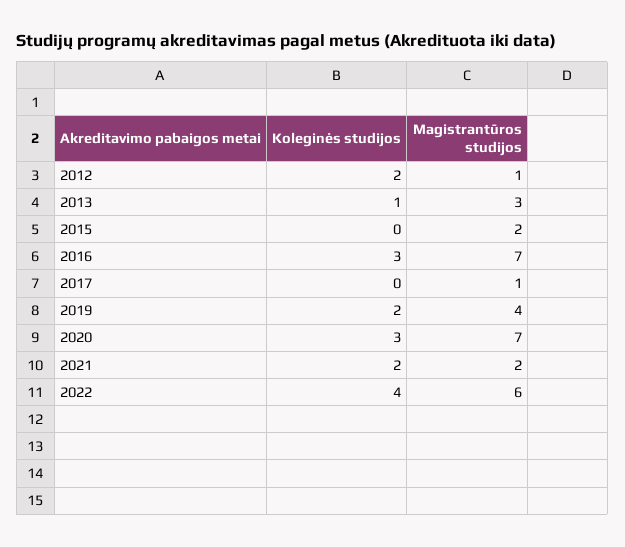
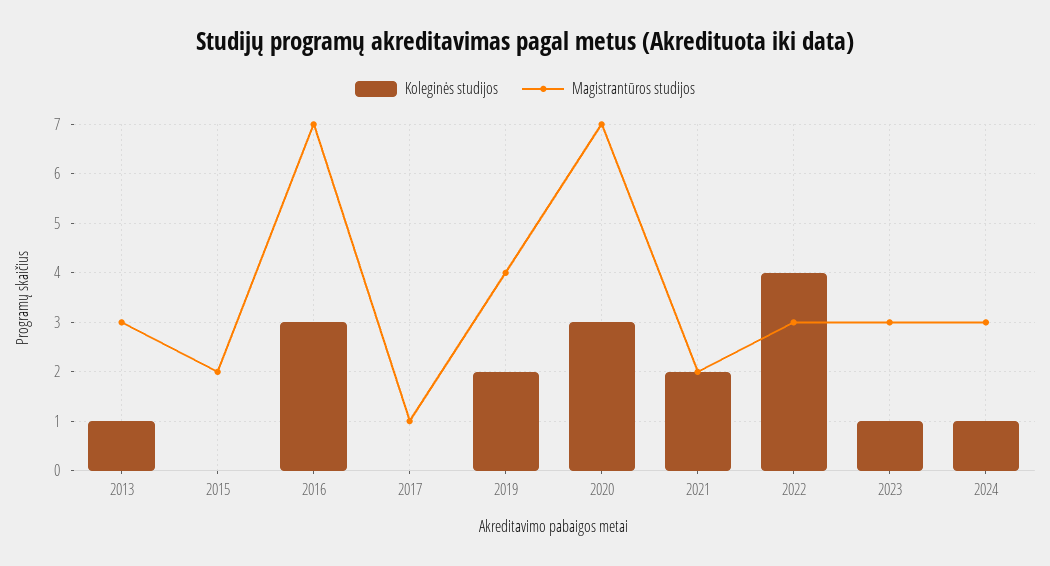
Koleginės studijos, 2012: 2 -> none
Magistrantūros studijos, 2012: 1 -> none
Magistrantūros studijos, 2022: 6 -> 3
Koleginės studijos, 2023: none -> 1
Magistrantūros studijos, 2023: none -> 3
Koleginės studijos, 2024: none -> 1
Magistrantūros studijos, 2024: none -> 3

